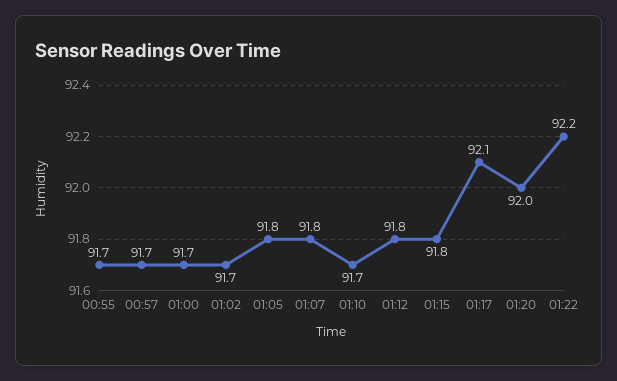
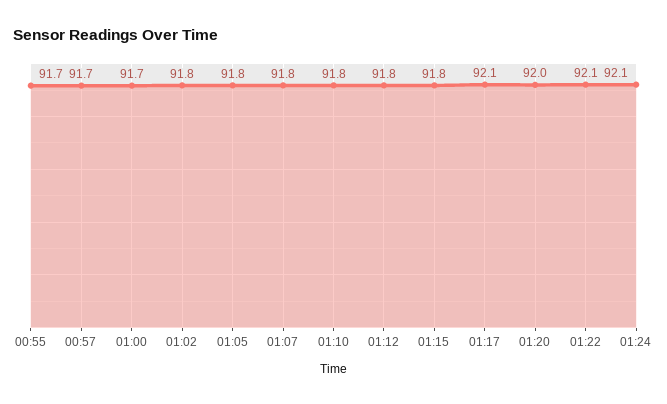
01:02: 91.7 -> 91.8
01:10: 91.7 -> 91.8
01:22: 92.2 -> 92.1
01:24: none -> 92.1

